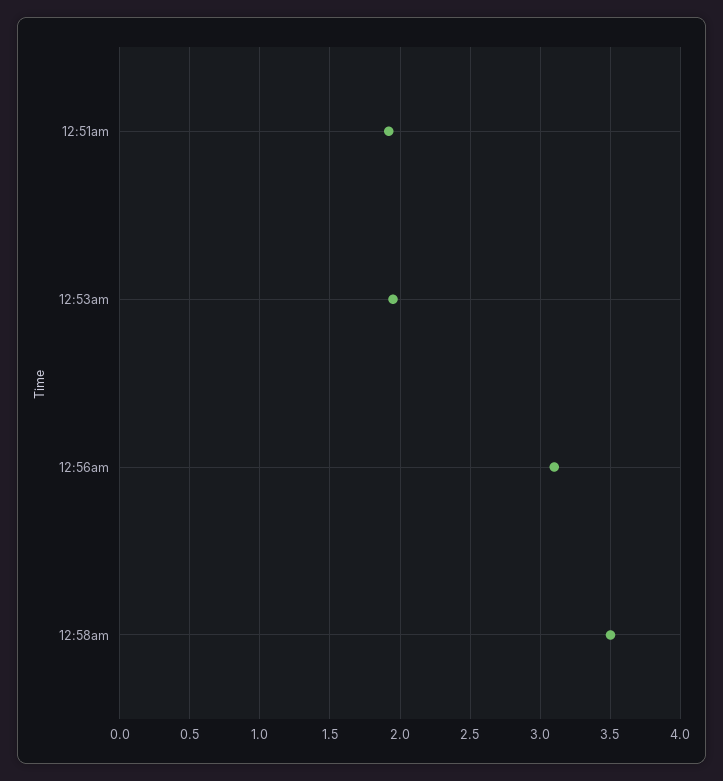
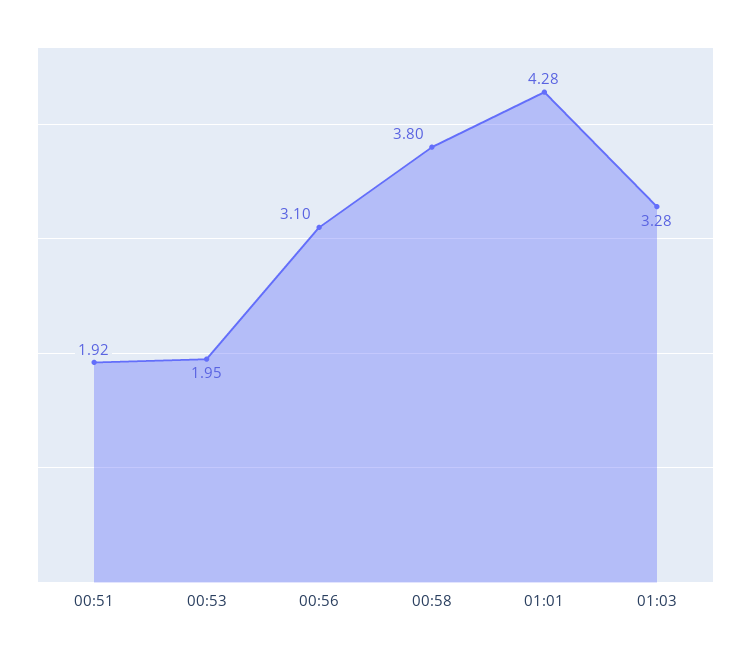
12:58am: 3.5 -> 3.8
01:01: none -> 4.28
01:03: none -> 3.28

